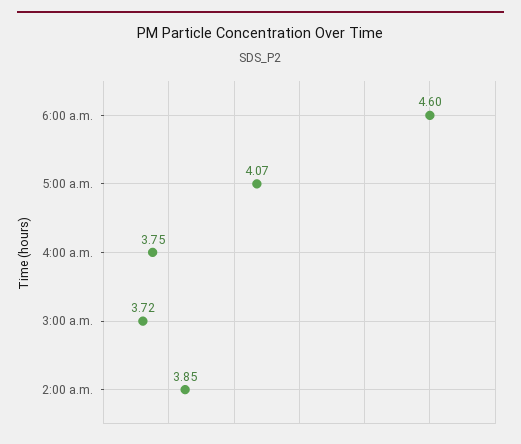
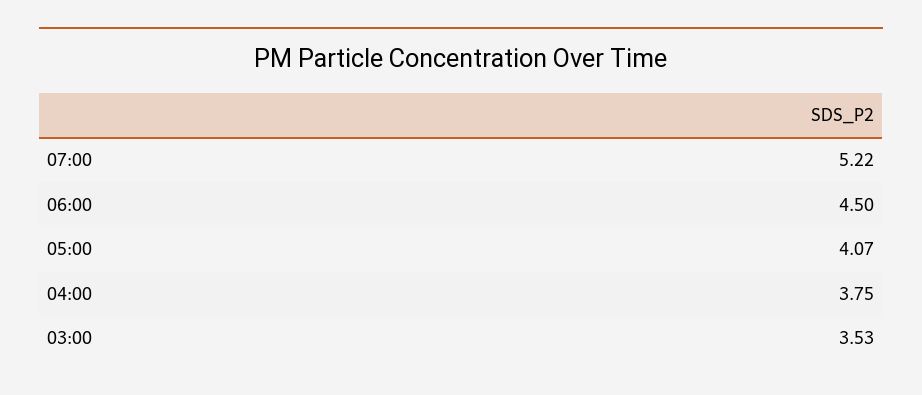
6:00 a.m.: 4.6 -> 4.5
3:00 a.m.: 3.72 -> 3.53
2:00 a.m.: 3.85 -> none
07:00: none -> 5.22

